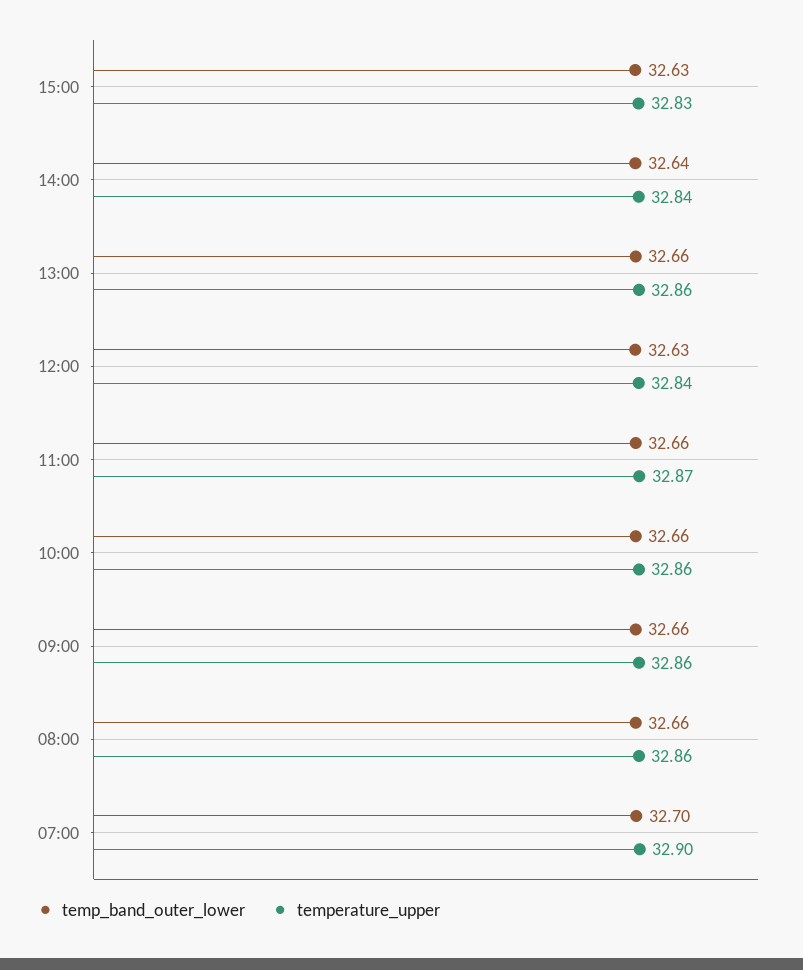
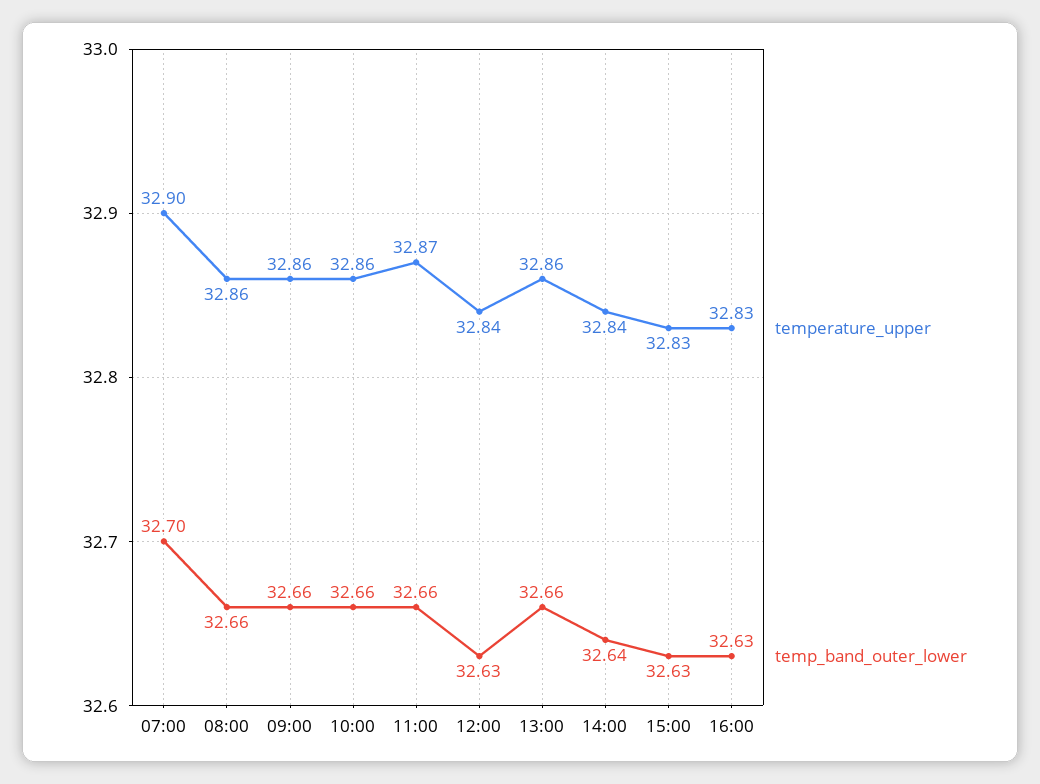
temperature_upper, 16:00: none -> 32.83
temp_band_outer_lower, 16:00: none -> 32.63

